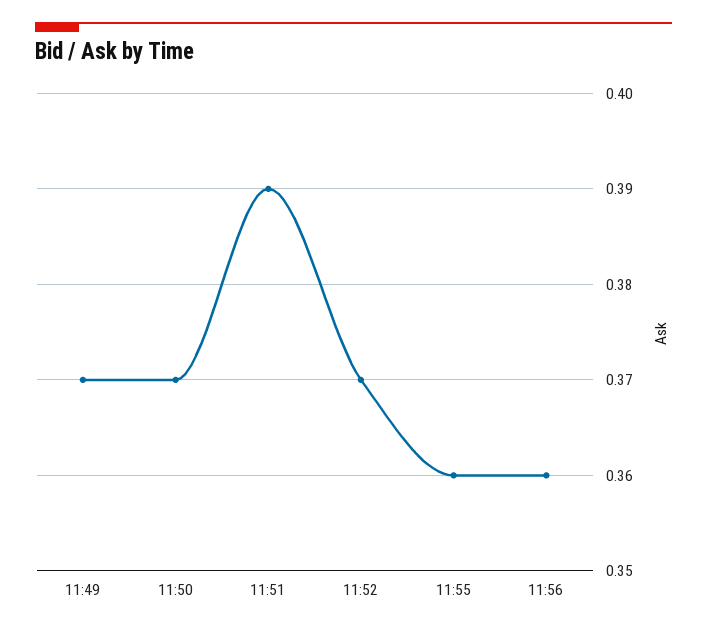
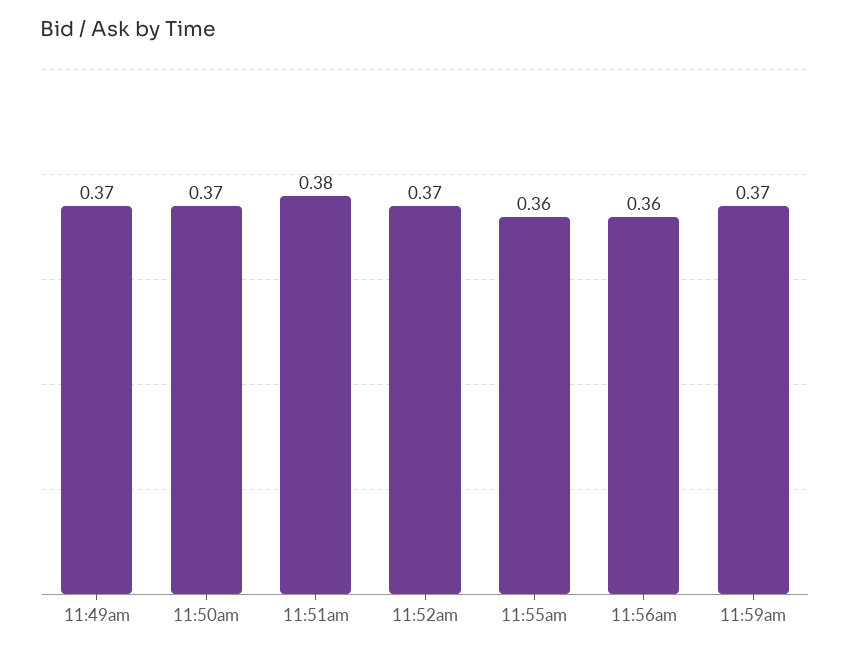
11:51: 0.39 -> 0.38
11:59am: none -> 0.37

